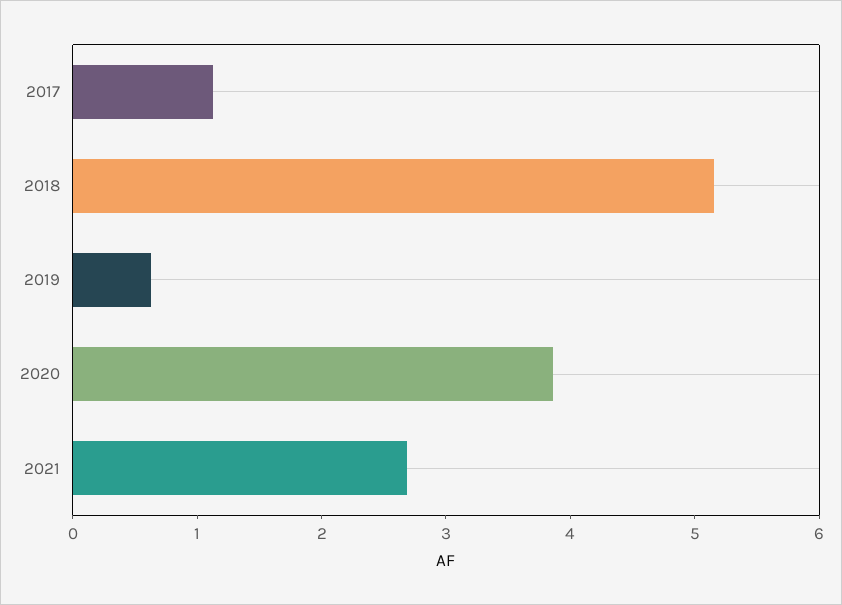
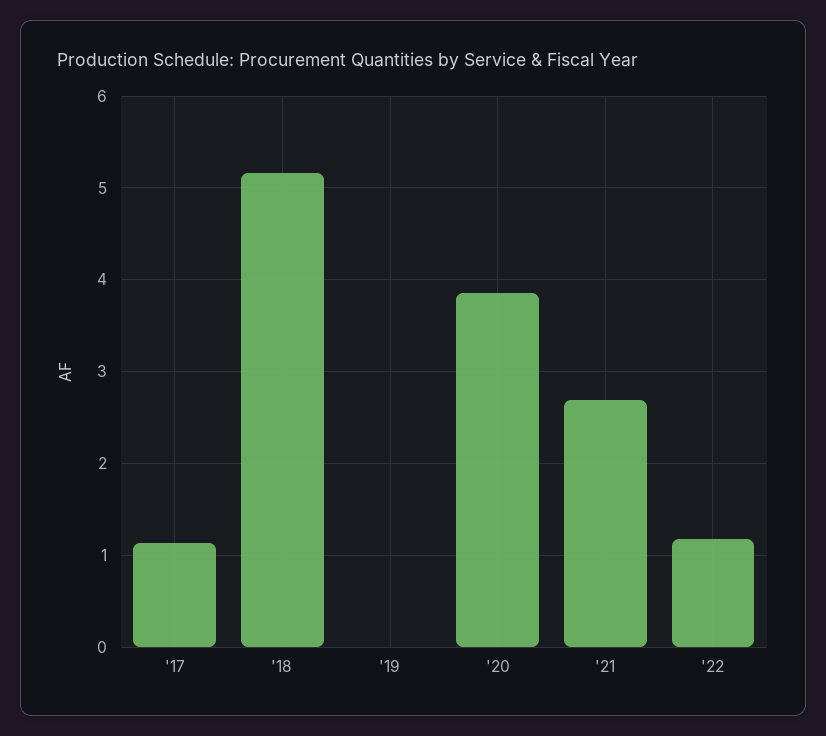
2019: 0.6 -> 0
'22: none -> 1.2

